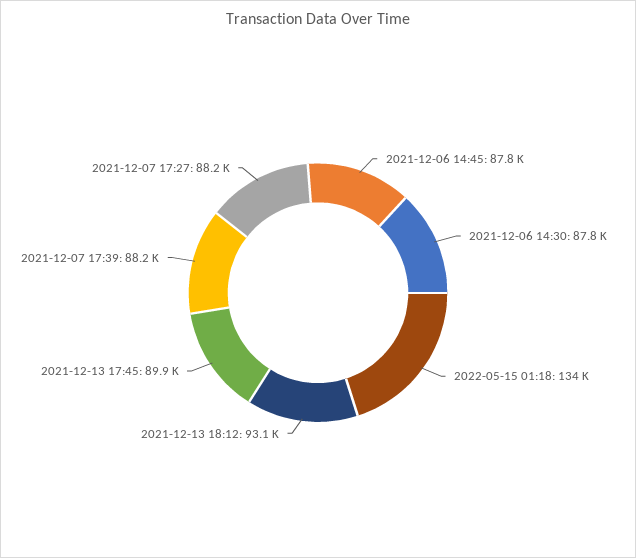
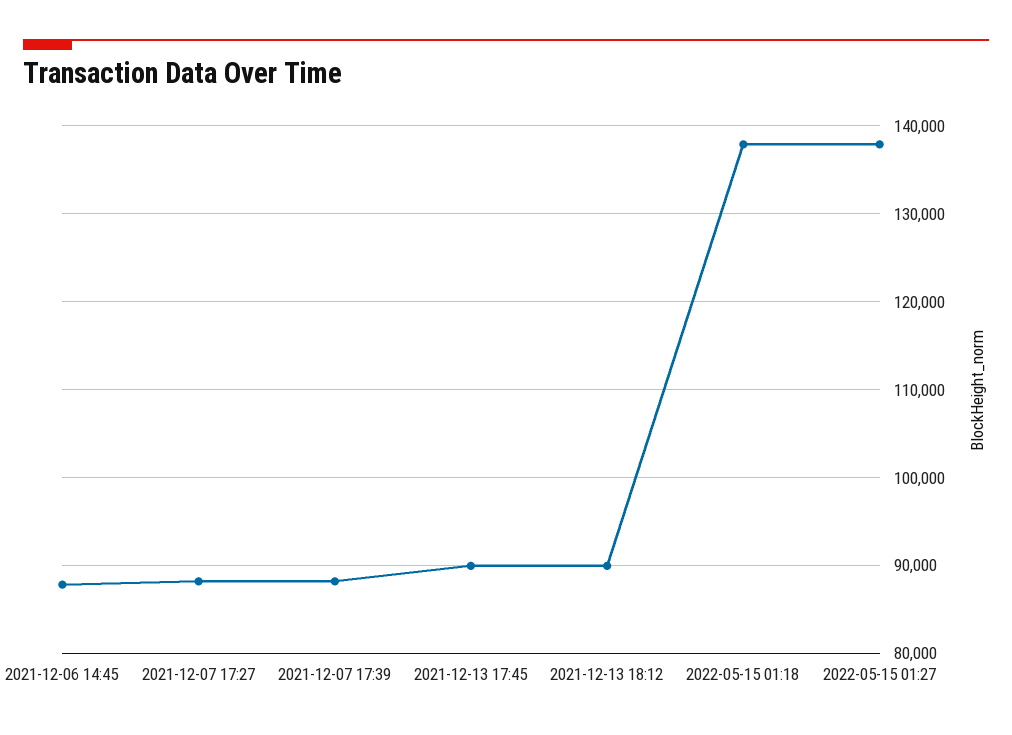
2021-12-06 14:30: 87800 -> none
2022-05-15 01:18: 134000 -> 138000
2021-12-13 18:12: 93100 -> 90000
2022-05-15 01:27: none -> 138000

